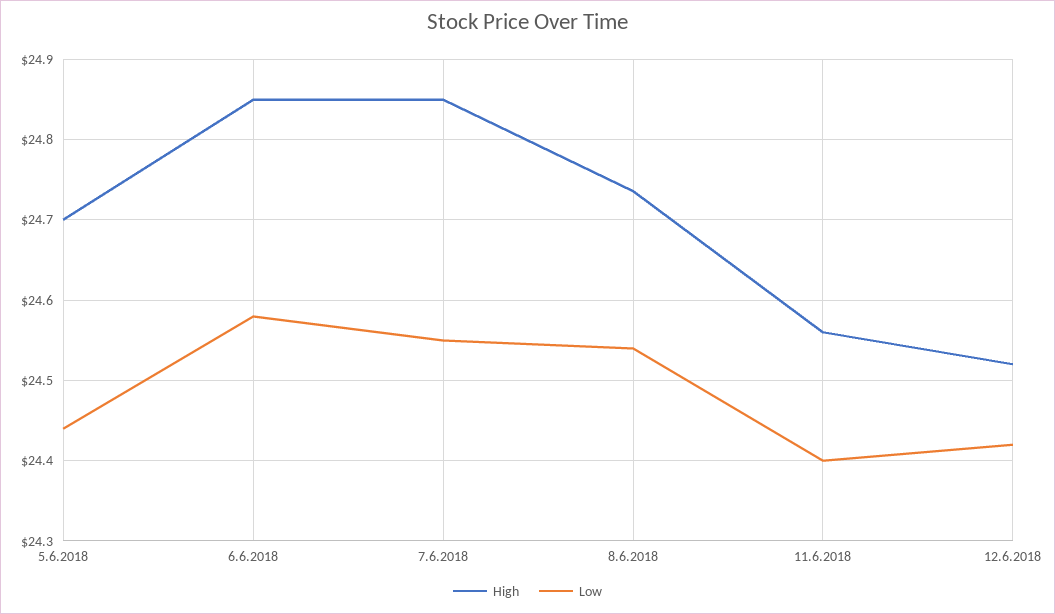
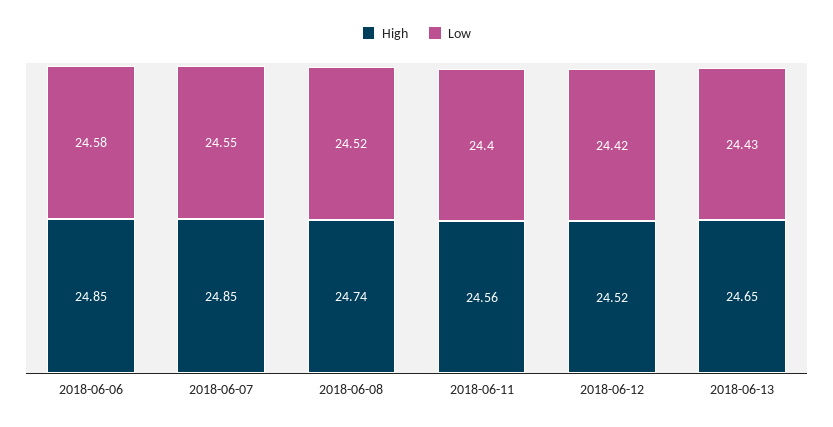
High, 5.6.2018: 24.7 -> none
Low, 5.6.2018: 24.44 -> none
Low, 8.6.2018: 24.54 -> 24.52
High, 2018-06-13: none -> 24.65
Low, 2018-06-13: none -> 24.43

